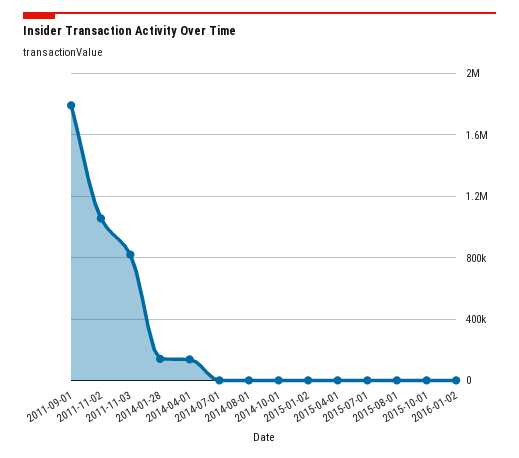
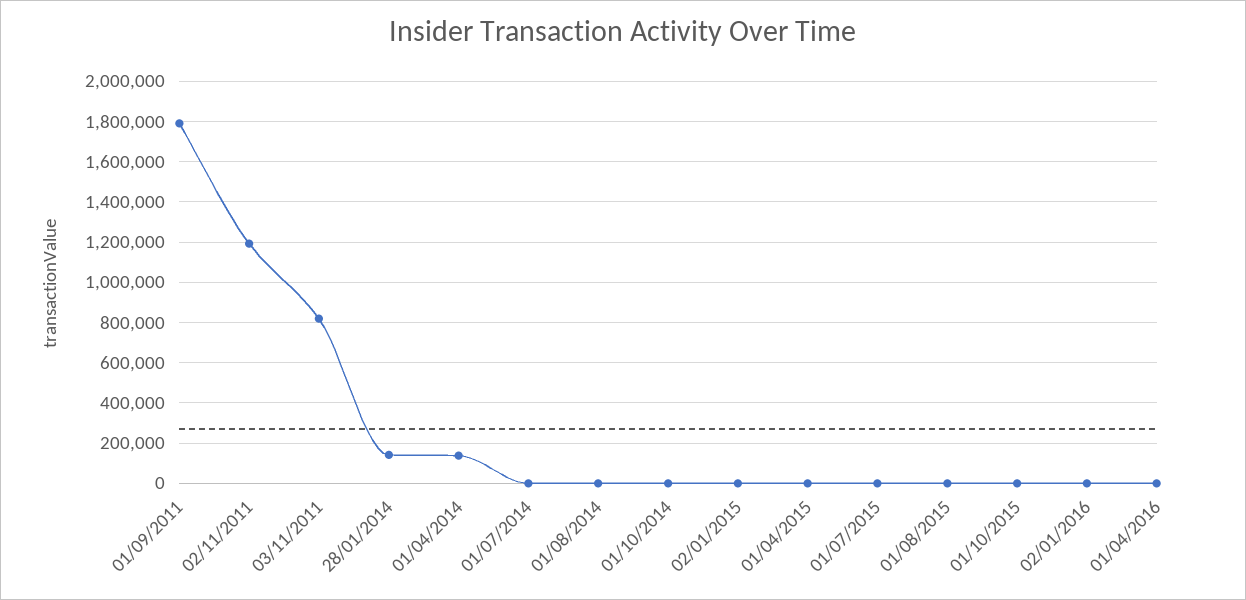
2011-11-02: 1050000 -> 1200000
01/04/2016: none -> 0

